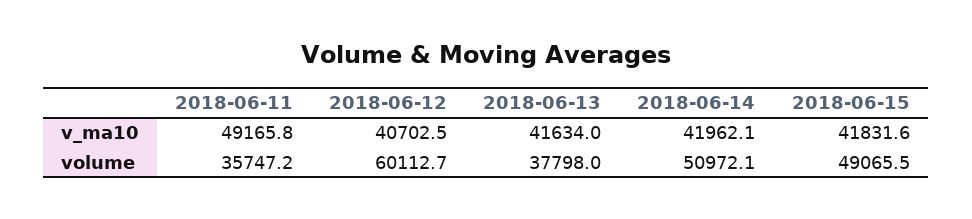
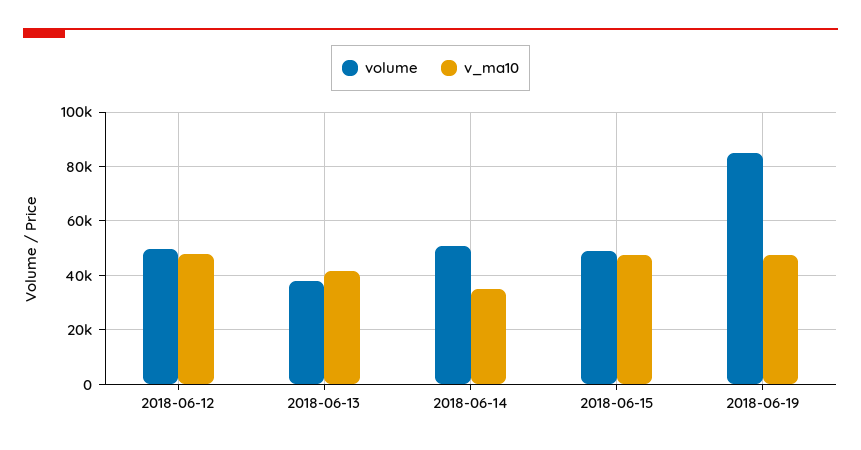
v_ma10, 2018-06-11: 49165.8 -> none
v_ma10, 2018-06-12: 40702.5 -> 47500
v_ma10, 2018-06-14: 41962.1 -> 35000
v_ma10, 2018-06-15: 41831.6 -> 47500
volume, 2018-06-11: 35747.2 -> none
volume, 2018-06-12: 60112.7 -> 50000
volume, 2018-06-19: none -> 85000
v_ma10, 2018-06-19: none -> 47500

